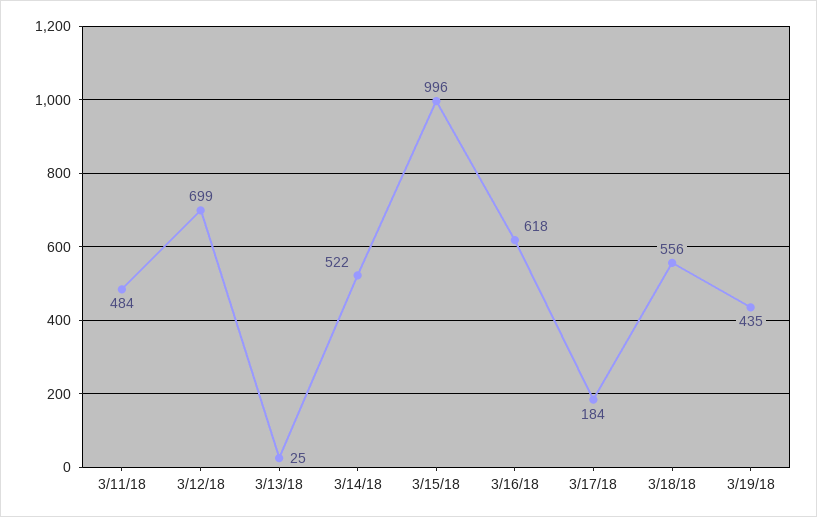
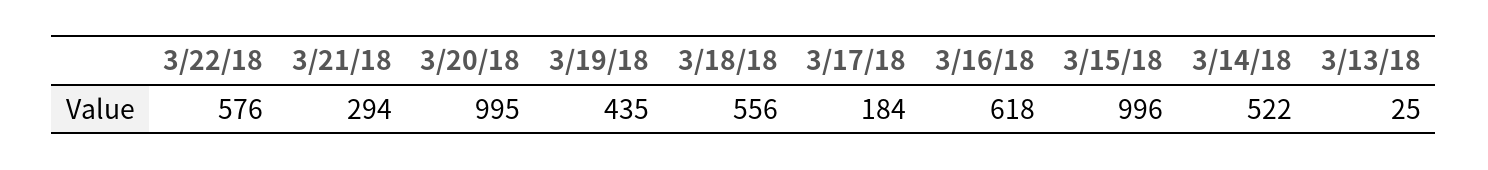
3/11/18: 484 -> none
3/12/18: 699 -> none
3/22/18: none -> 576
3/21/18: none -> 294
3/20/18: none -> 995

